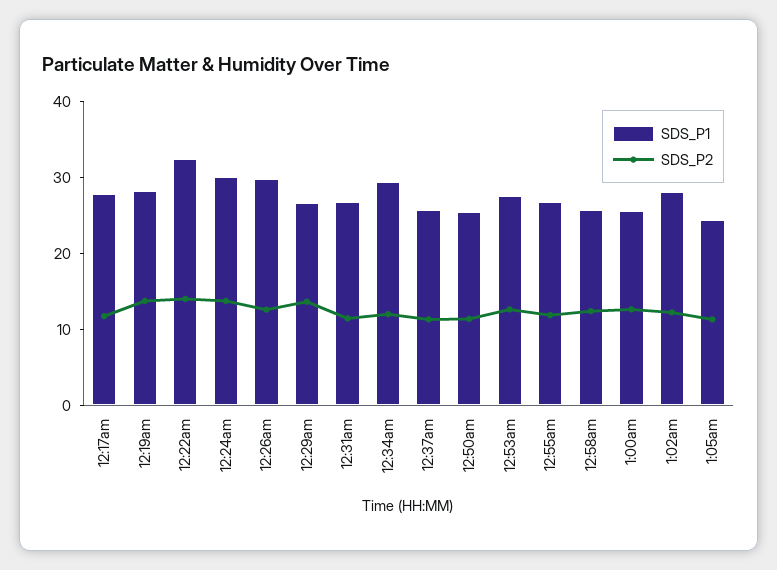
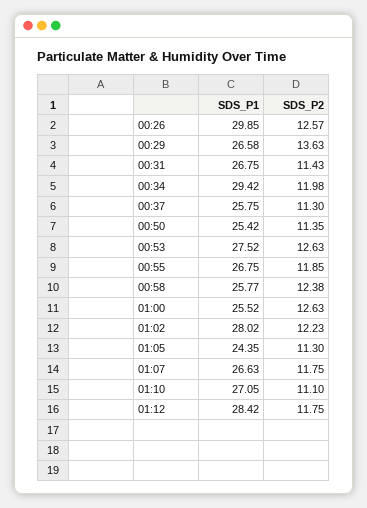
SDS_P1, 12:17am: 28 -> none
SDS_P2, 12:17am: 12 -> none
SDS_P1, 12:19am: 28 -> none
SDS_P2, 12:19am: 14 -> none
SDS_P1, 12:22am: 32 -> none
SDS_P2, 12:22am: 14 -> none
SDS_P1, 12:24am: 30 -> none
SDS_P2, 12:24am: 14 -> none
SDS_P1, 01:07: none -> 26.63
SDS_P2, 01:07: none -> 11.75
SDS_P1, 01:10: none -> 27.05
SDS_P2, 01:10: none -> 11.1
SDS_P1, 01:12: none -> 28.42
SDS_P2, 01:12: none -> 11.75

